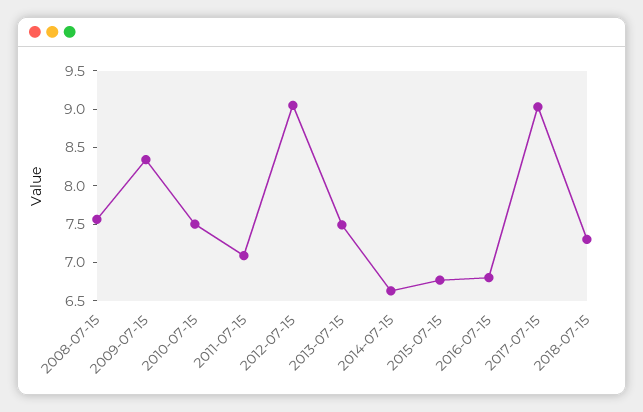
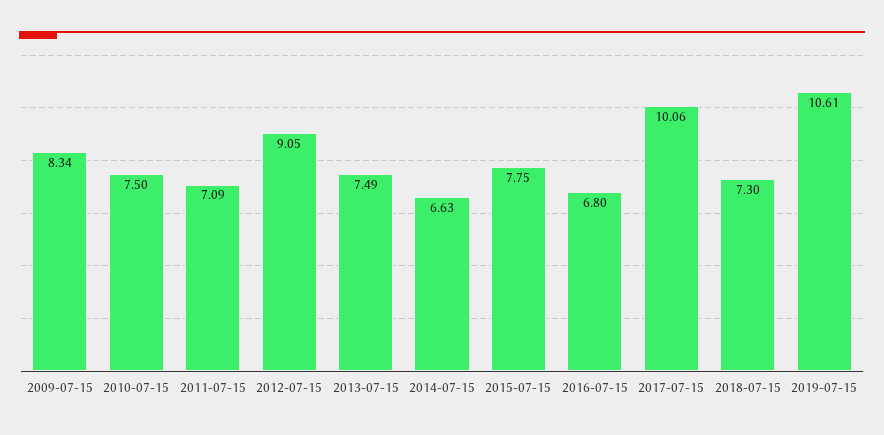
2008-07-15: 7.5 -> none
2015-07-15: 6.75 -> 7.75
2017-07-15: 9 -> 10.06
2019-07-15: none -> 10.61

